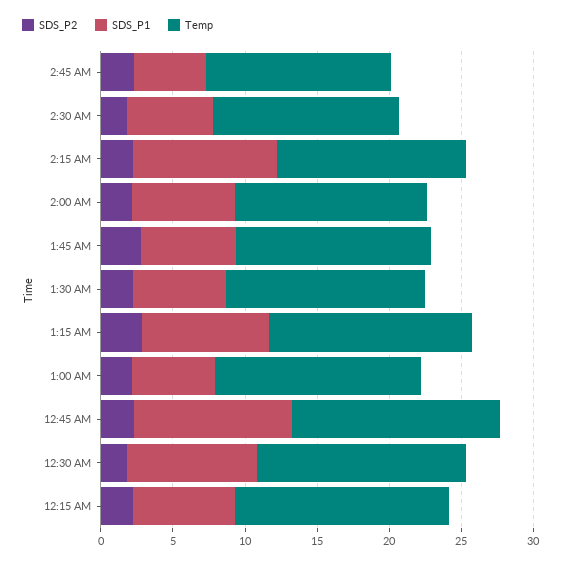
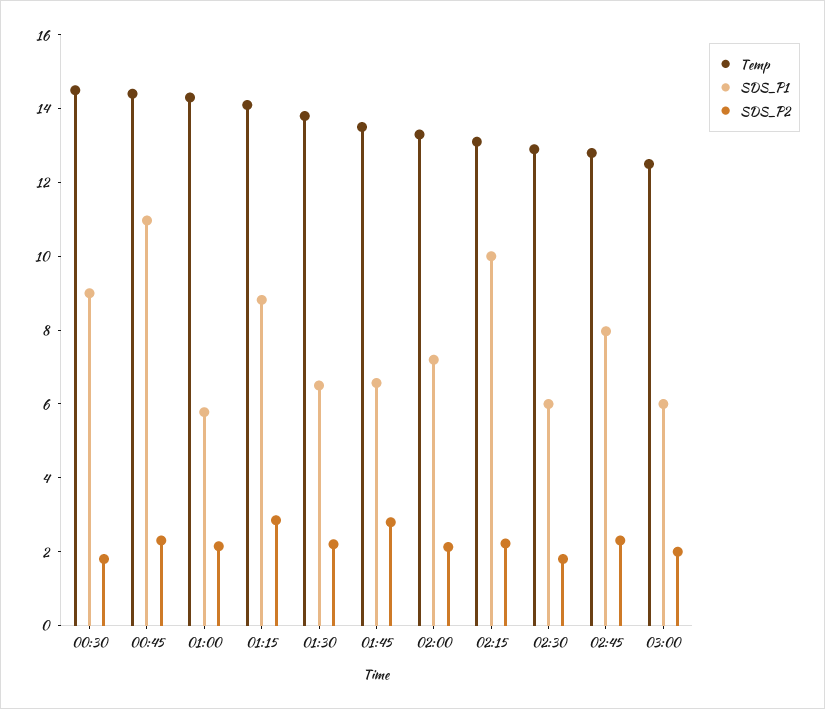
SDS_P1, 2:45 AM: 5 -> 8
SDS_P2, 12:15 AM: 2 -> none
SDS_P1, 12:15 AM: 7 -> none
Temp, 12:15 AM: 15 -> none
Temp, 03:00: none -> 12.5
SDS_P1, 03:00: none -> 6
SDS_P2, 03:00: none -> 2

